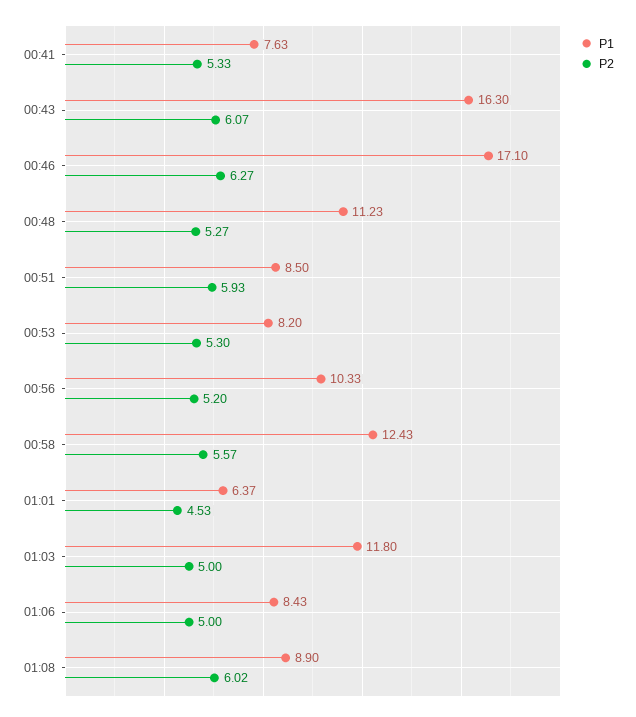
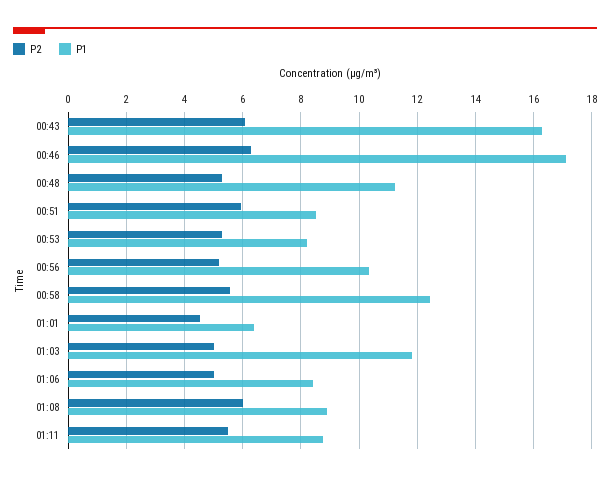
P1, 00:41: 7.63 -> none
P2, 00:41: 5.33 -> none
P2, 01:11: none -> 5.5
P1, 01:11: none -> 8.75

